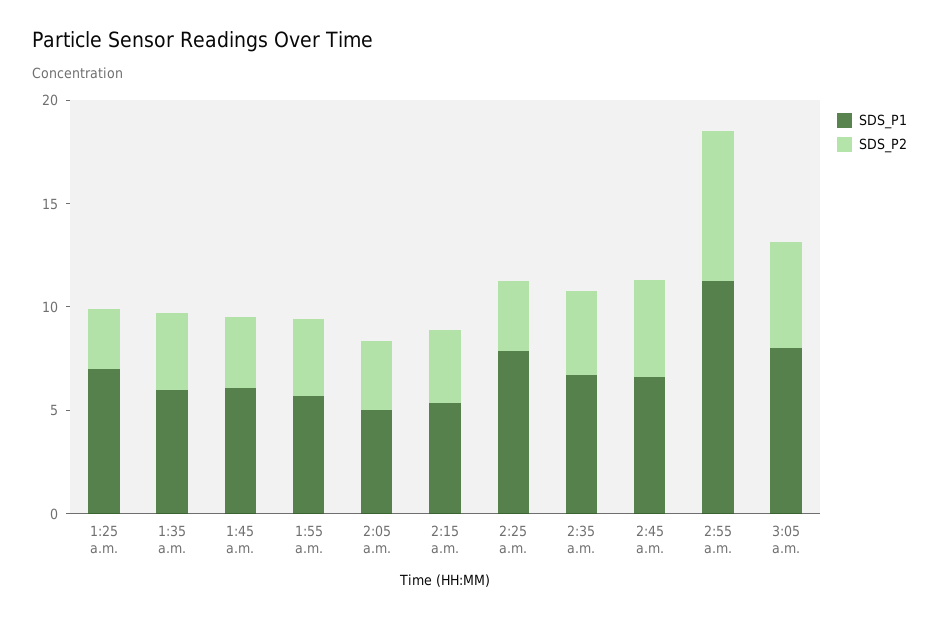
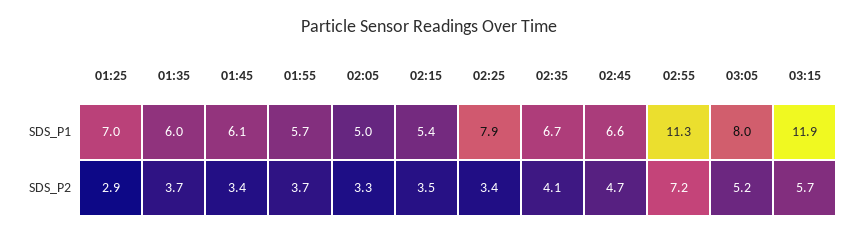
SDS_P1, 03:15: none -> 11.9
SDS_P2, 03:15: none -> 5.7

